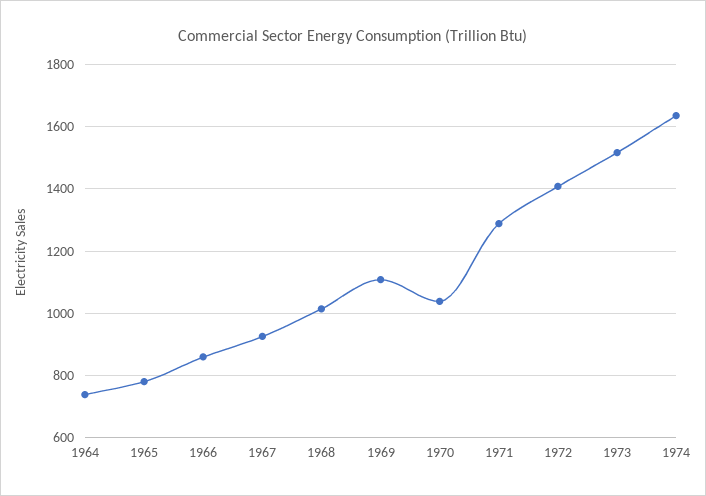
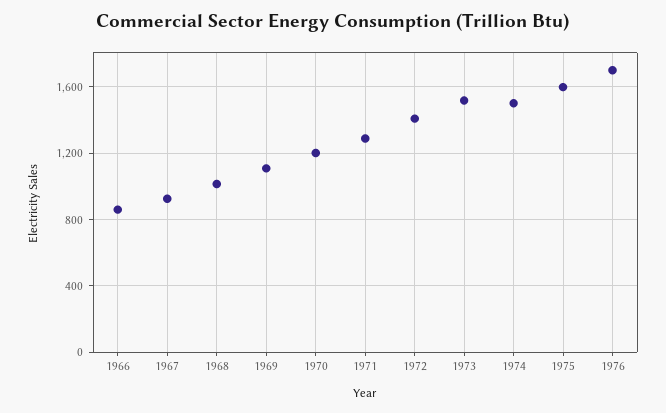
1964: 740 -> none
1965: 780 -> none
1970: 1040 -> 1200
1974: 1640 -> 1500
1975: none -> 1600
1976: none -> 1700

